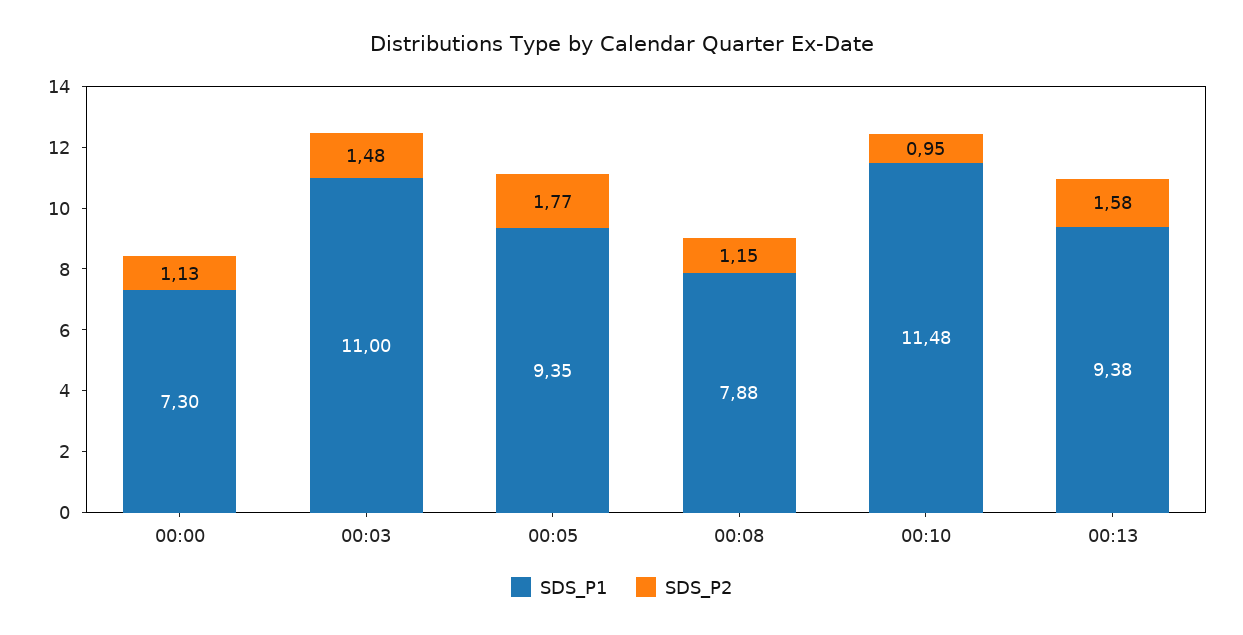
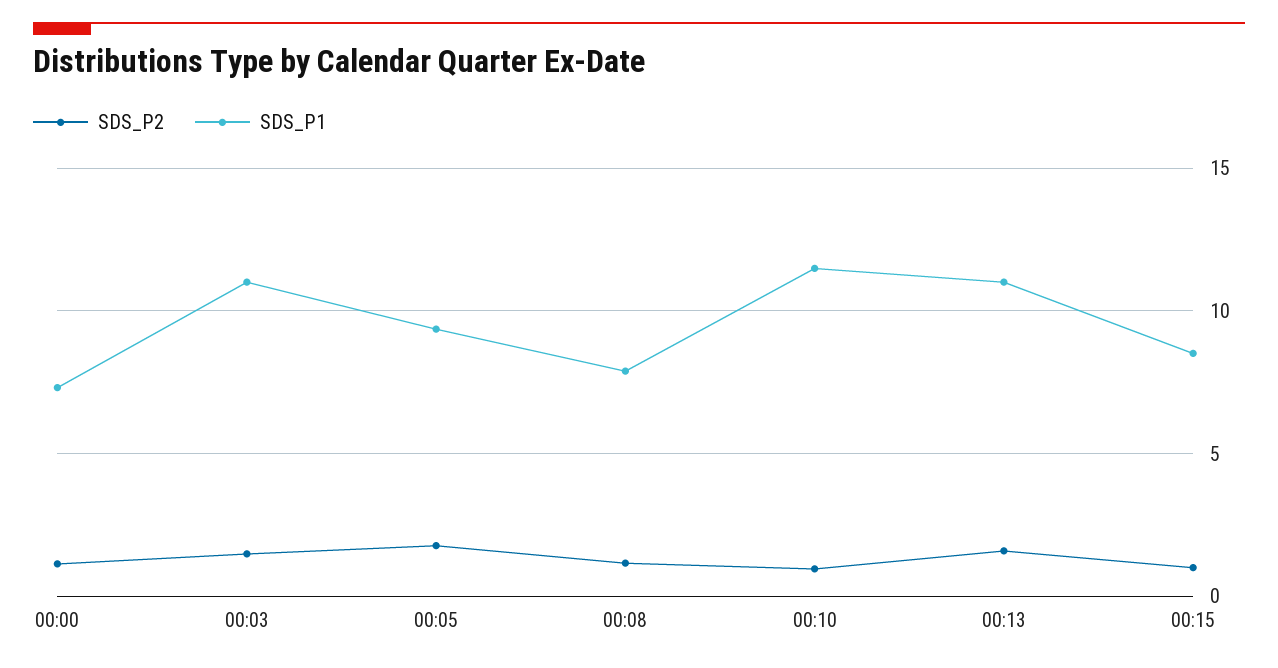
SDS_P1, 00:13: 9.38 -> 11
SDS_P2, 00:15: none -> 1
SDS_P1, 00:15: none -> 8.5

